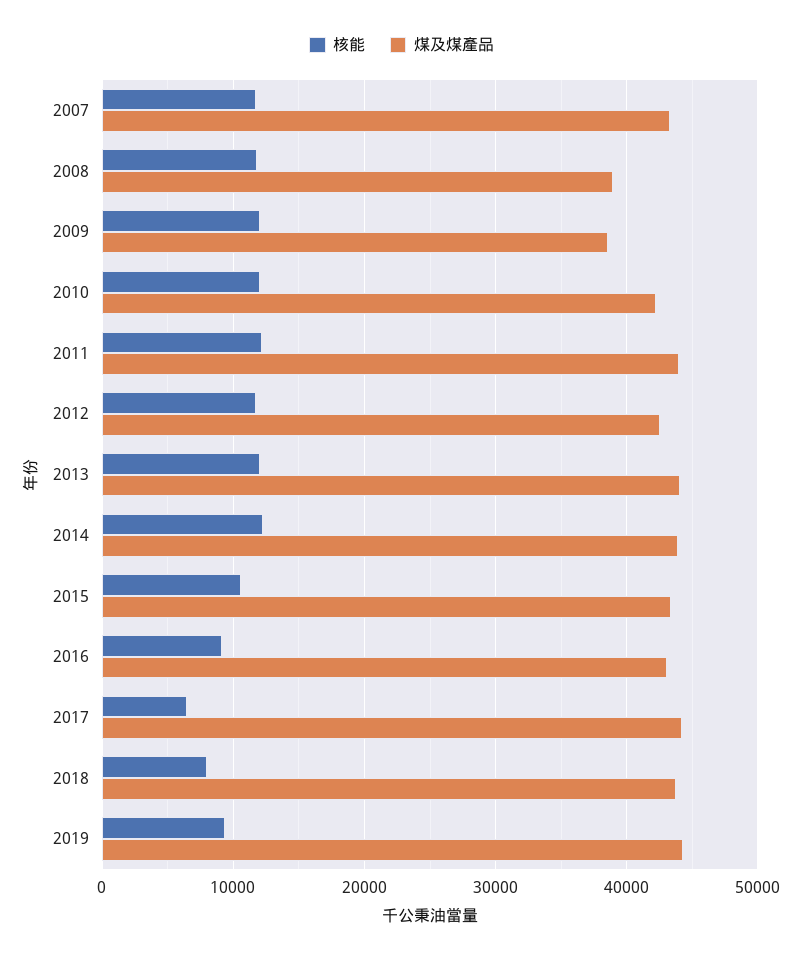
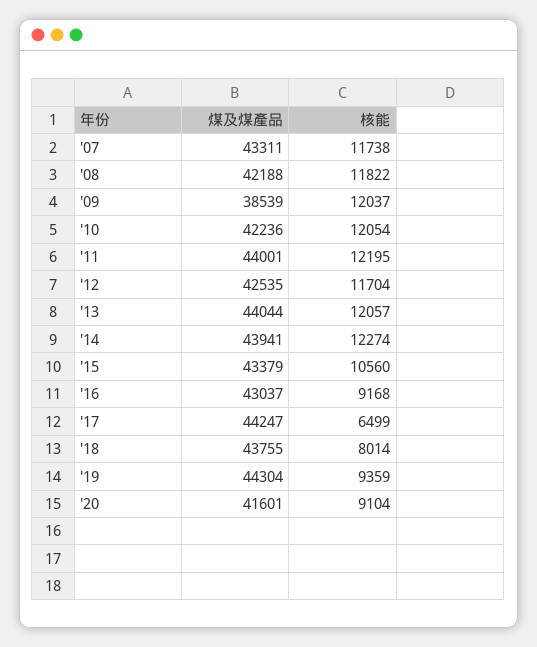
煤及煤產品, 2008: 39000 -> 42188
煤及煤產品, '20: none -> 41601
核能, '20: none -> 9104

